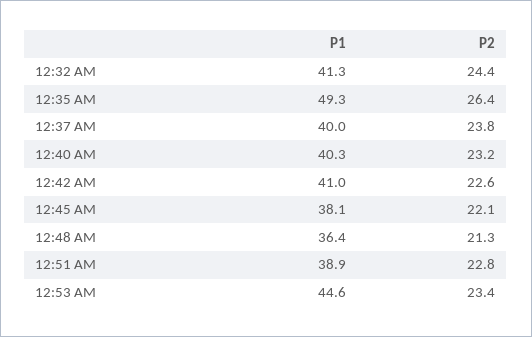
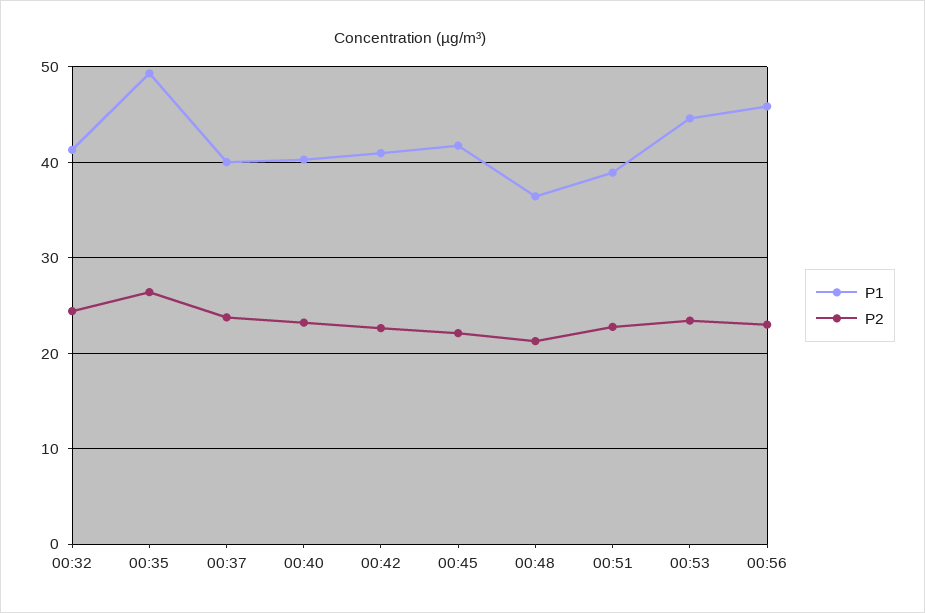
P1, 12:45 AM: 38.1 -> 42
P1, 00:56: none -> 46
P2, 00:56: none -> 23

